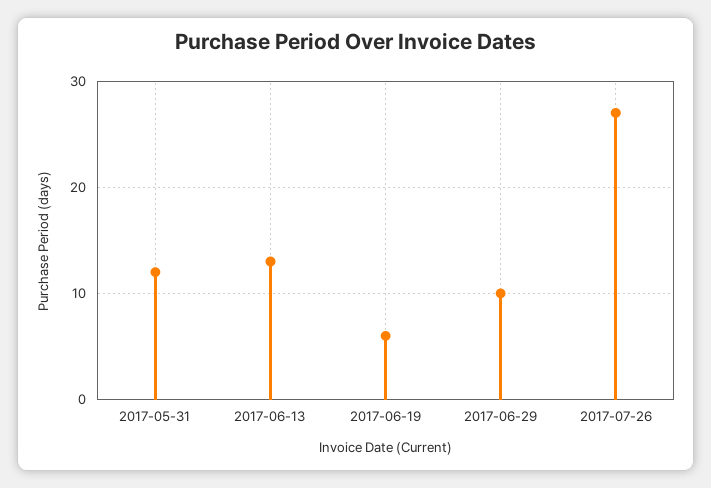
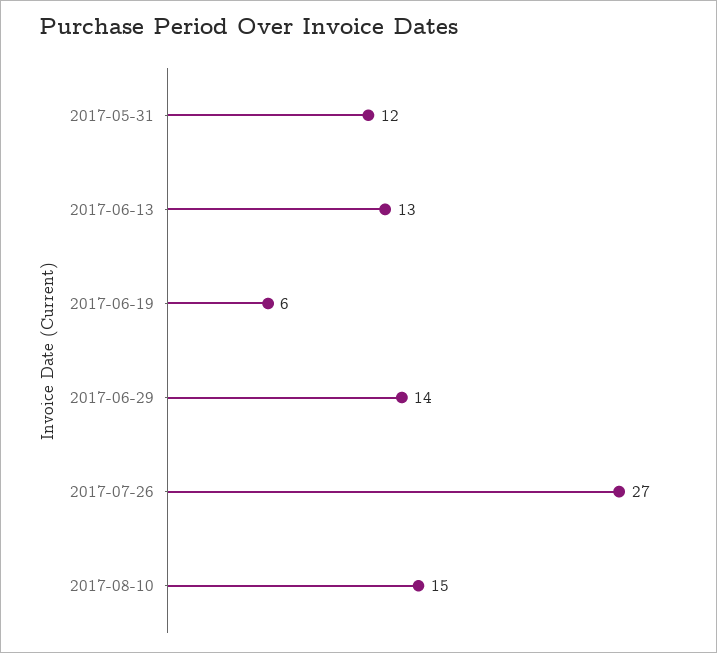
2017-06-29: 10 -> 14
2017-08-10: none -> 15

